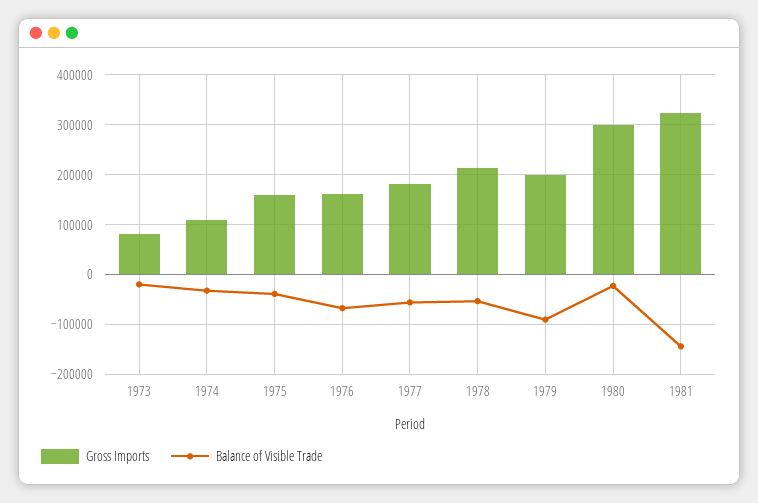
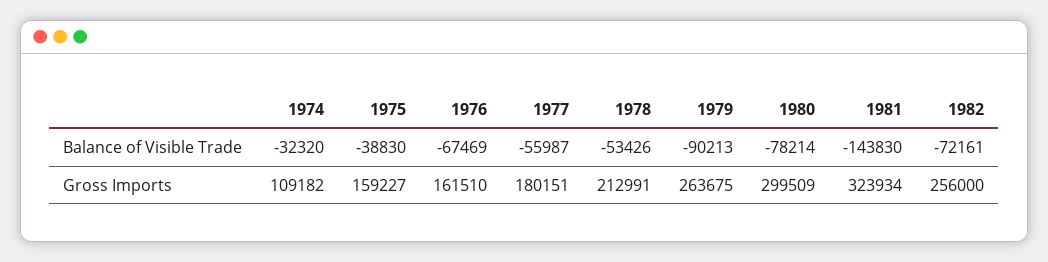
Gross Imports, 1973: 80000 -> none
Balance of Visible Trade, 1973: -20000 -> none
Gross Imports, 1979: 200000 -> 263675
Balance of Visible Trade, 1980: -20000 -> -78214
Balance of Visible Trade, 1982: none -> -72161
Gross Imports, 1982: none -> 256000

